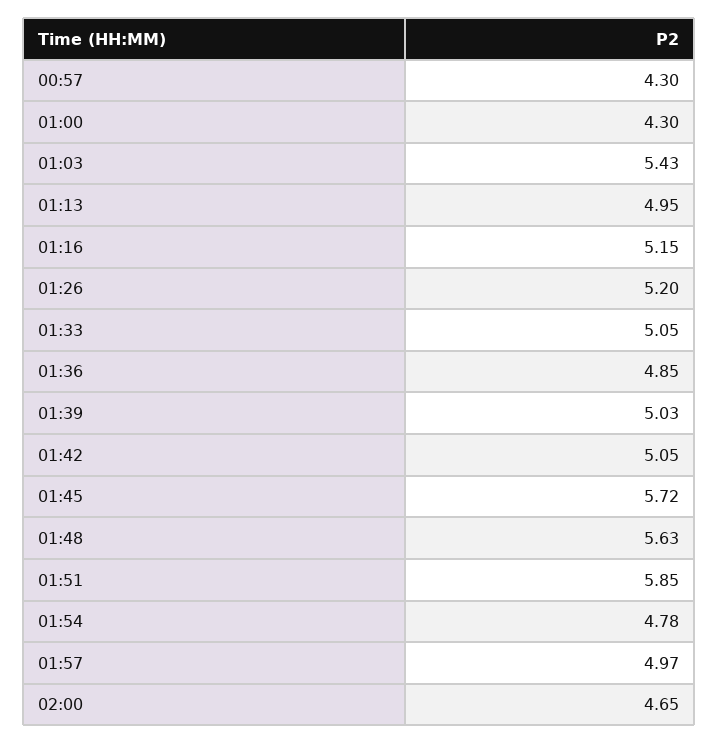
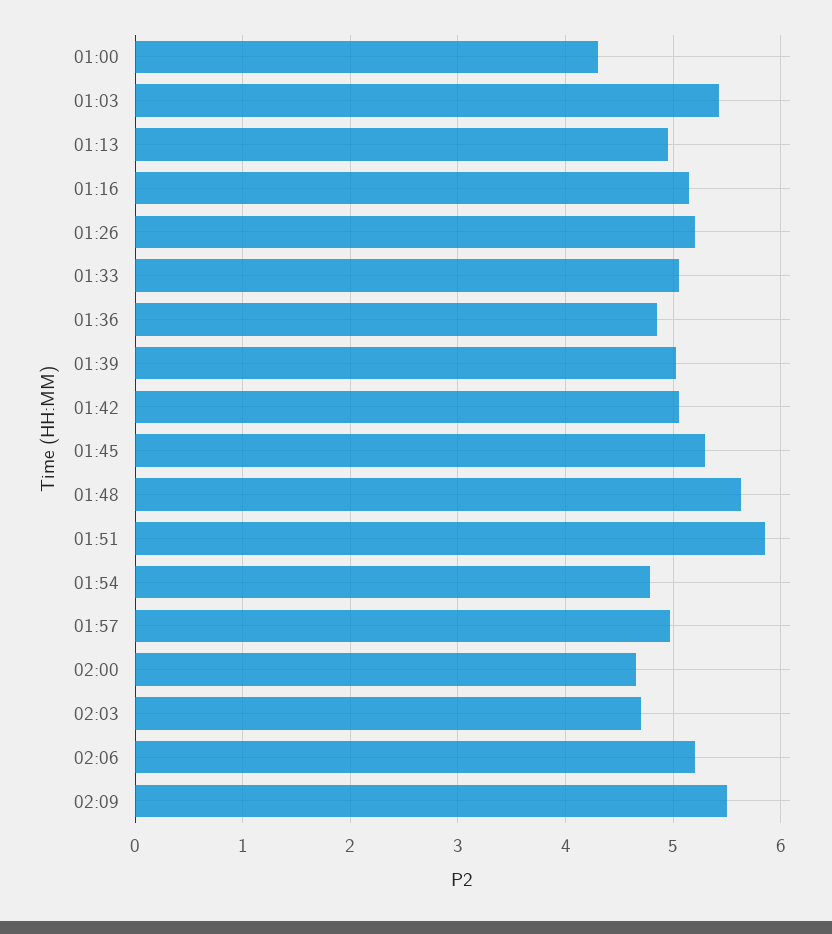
00:57: 4.3 -> none
01:45: 5.72 -> 5.3
02:03: none -> 4.7
02:06: none -> 5.2
02:09: none -> 5.5

